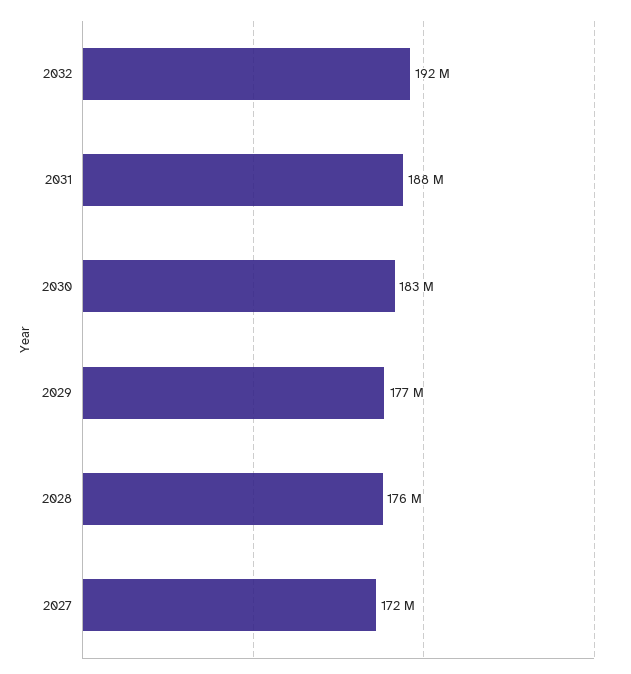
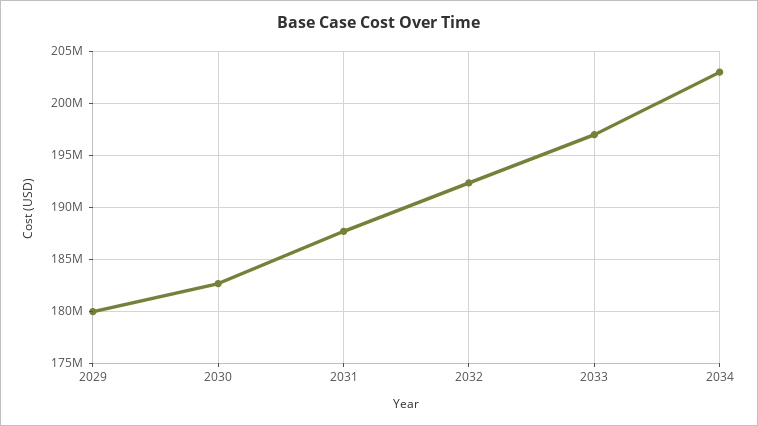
2029: 177000000 -> 180000000
2028: 176000000 -> none
2027: 172000000 -> none
2033: none -> 197000000
2034: none -> 203000000

